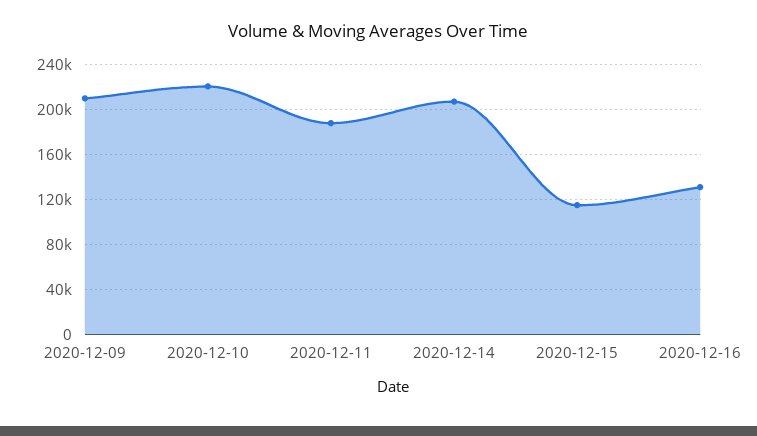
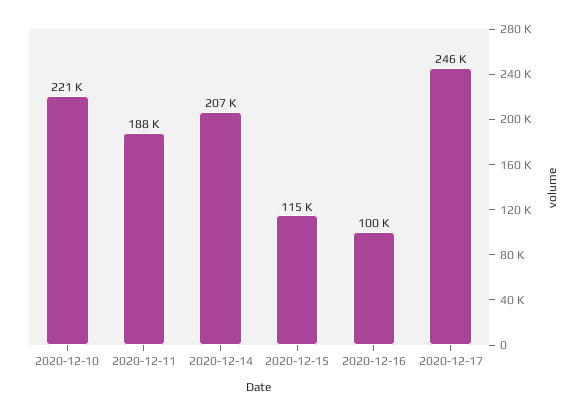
2020-12-09: 210000 -> none
2020-12-16: 130000 -> 100000
2020-12-17: none -> 246000

